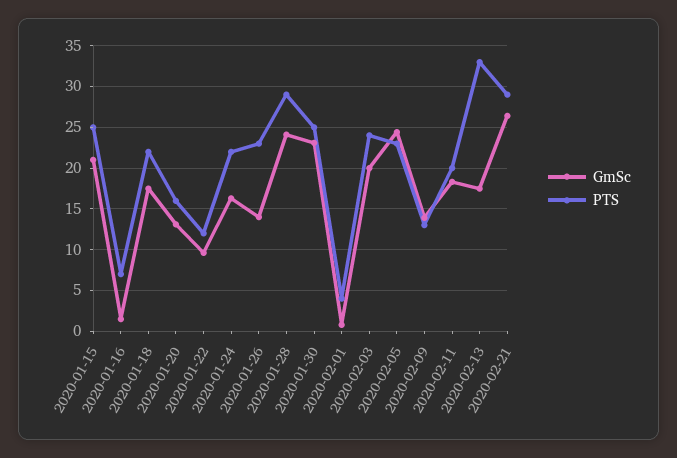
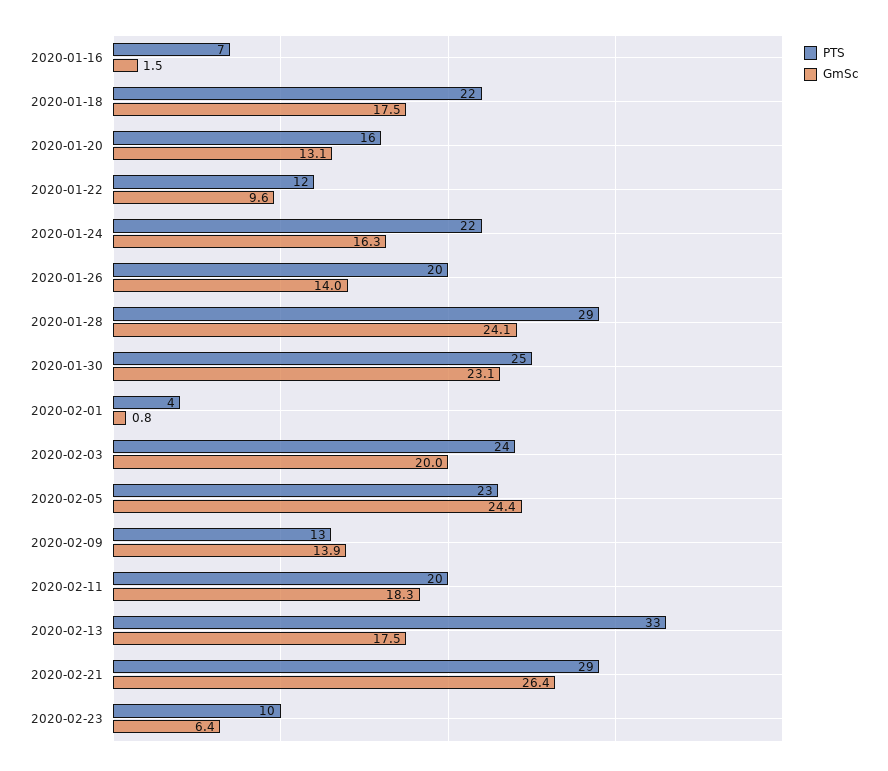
GmSc, 2020-01-15: 21 -> none
PTS, 2020-01-15: 25 -> none
PTS, 2020-01-26: 23 -> 20
PTS, 2020-02-23: none -> 10
GmSc, 2020-02-23: none -> 6.4

